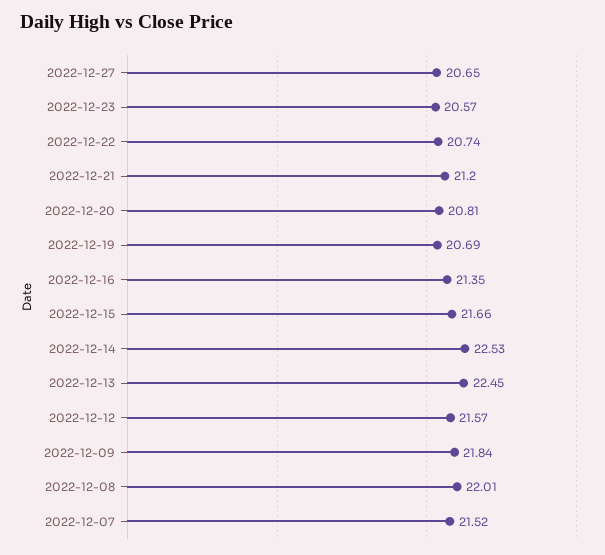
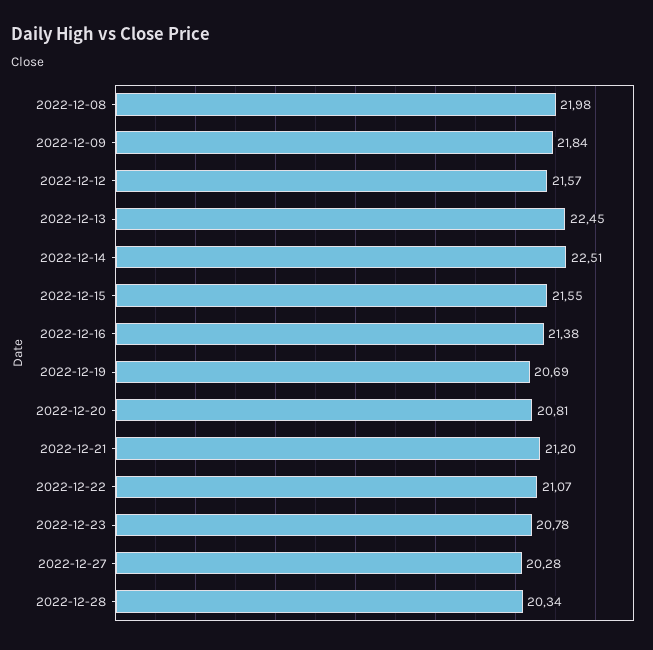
2022-12-27: 20.65 -> 20.28
2022-12-23: 20.57 -> 20.78
2022-12-22: 20.74 -> 21.07
2022-12-16: 21.35 -> 21.38
2022-12-15: 21.66 -> 21.55
2022-12-14: 22.53 -> 22.51
2022-12-08: 22.01 -> 21.98
2022-12-07: 21.52 -> none
2022-12-28: none -> 20.34

